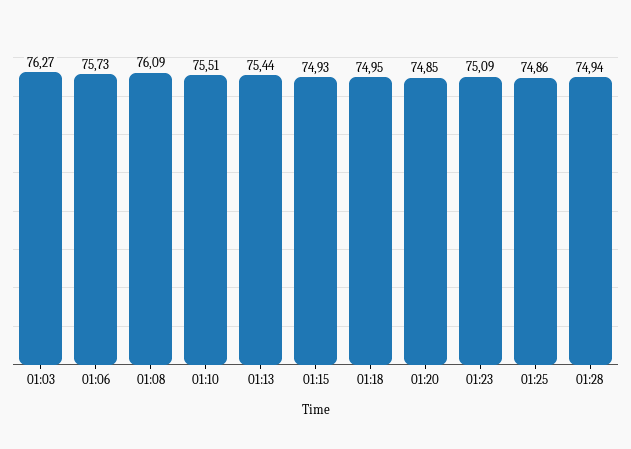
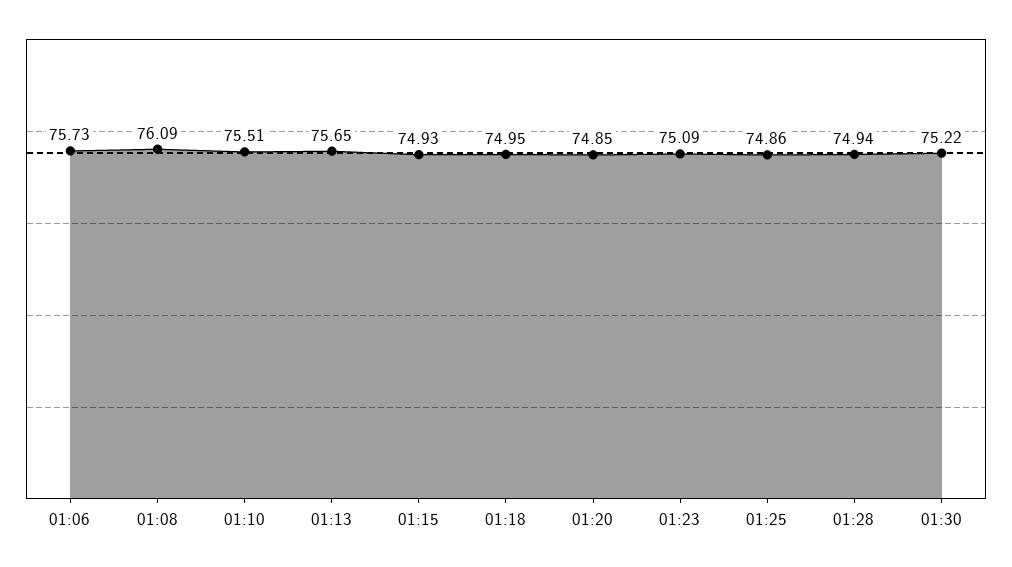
01:03: 76.27 -> none
01:13: 75.44 -> 75.65
01:30: none -> 75.22

